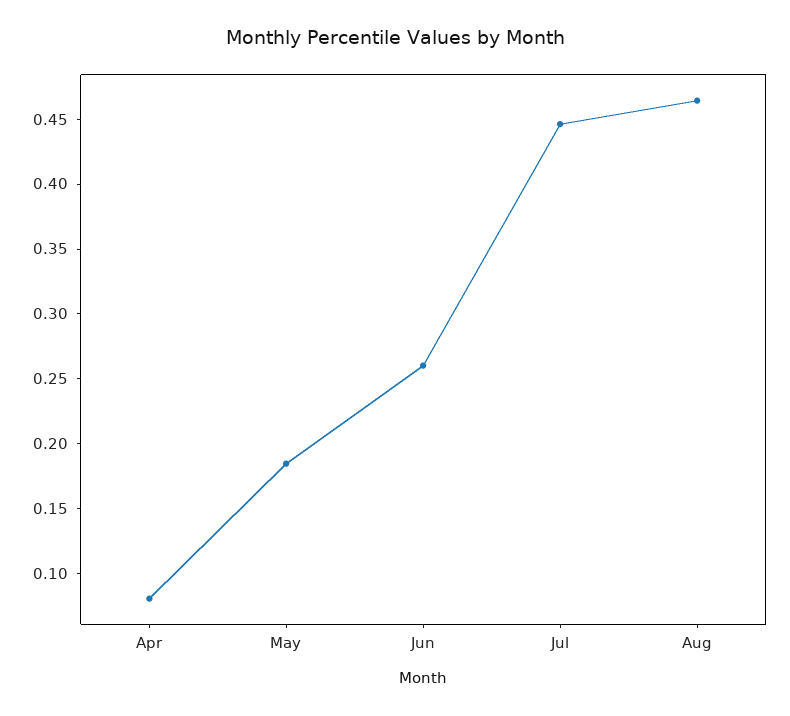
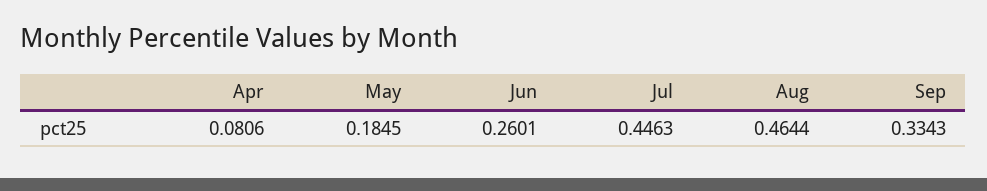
Sep: none -> 0.3343

